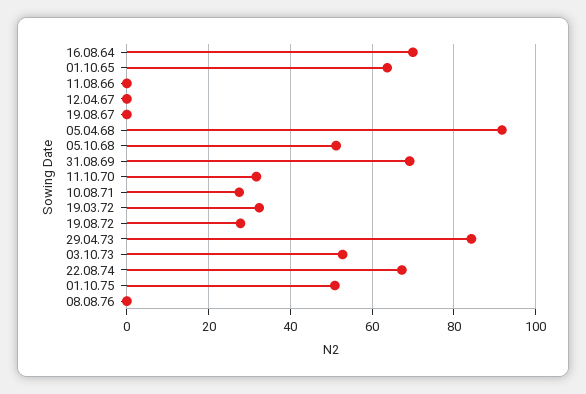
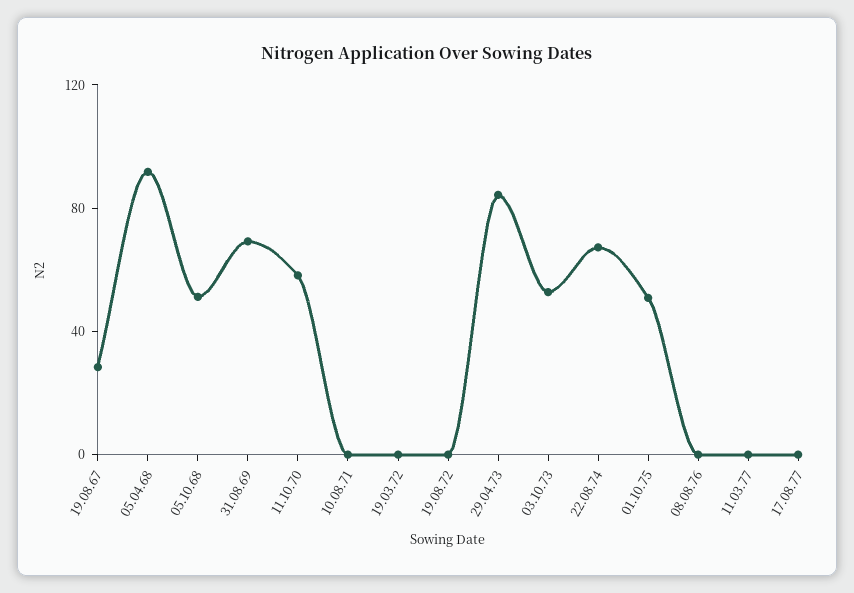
16.08.64: 70 -> none
01.10.65: 64 -> none
11.08.66: 0 -> none
12.04.67: 0 -> none
19.08.67: 0 -> 30
11.10.70: 32 -> 60
10.08.71: 28 -> 0
19.03.72: 32 -> 0
19.08.72: 28 -> 0
11.03.77: none -> 0
17.08.77: none -> 0

